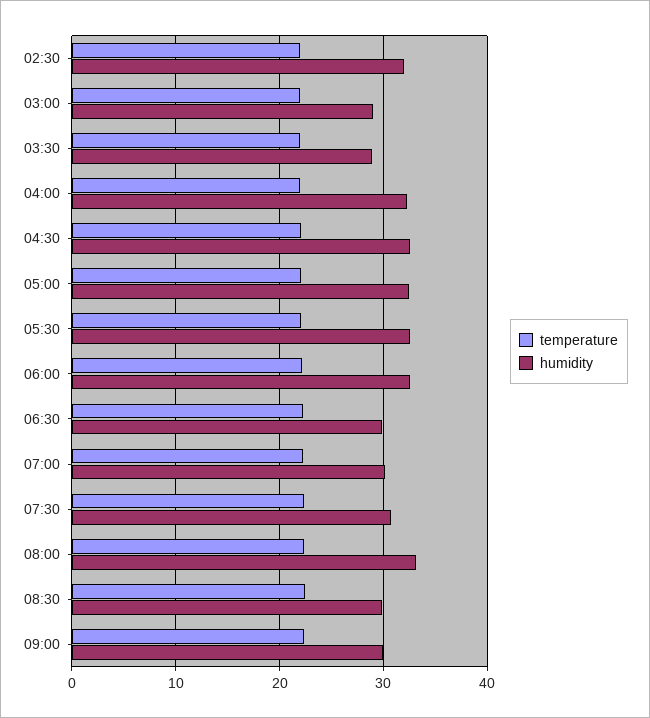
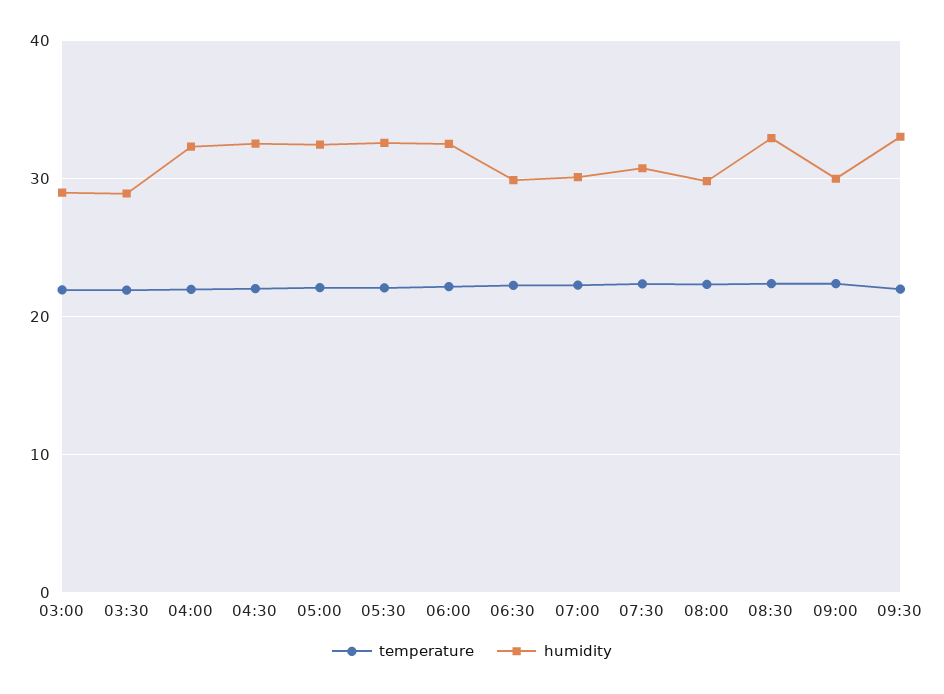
temperature, 02:30: 22 -> none
humidity, 02:30: 32 -> none
humidity, 08:00: 33 -> 30
humidity, 08:30: 30 -> 33
temperature, 09:30: none -> 22
humidity, 09:30: none -> 33

